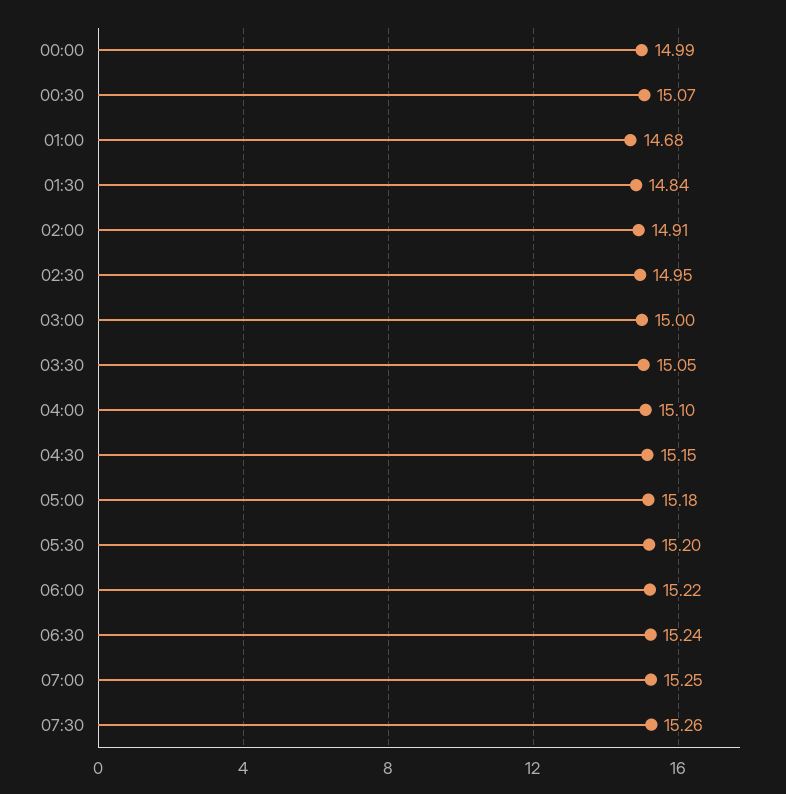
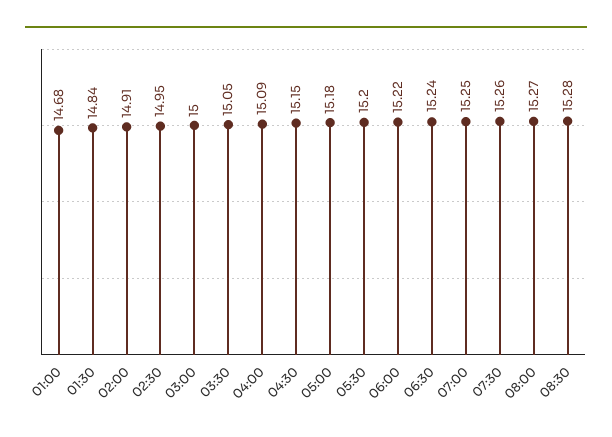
00:00: 14.99 -> none
00:30: 15.07 -> none
04:00: 15.1 -> 15.09
08:00: none -> 15.27
08:30: none -> 15.28

